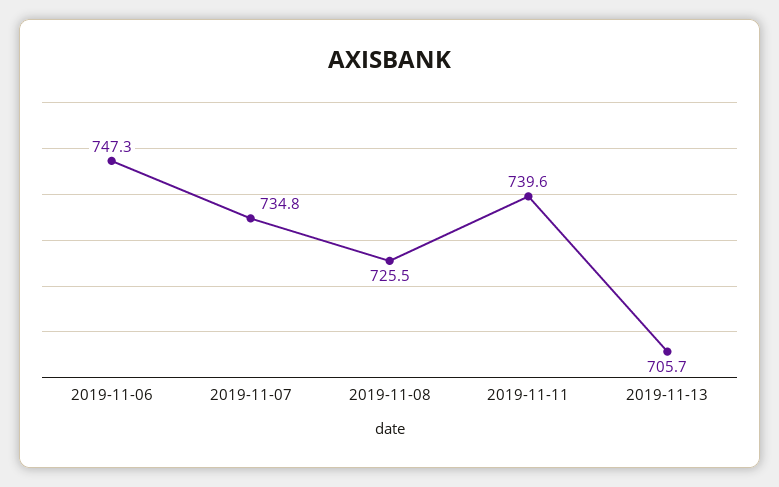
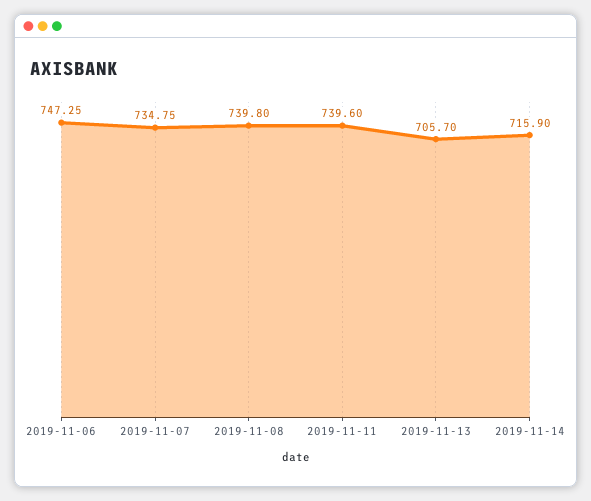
2019-11-08: 725.5 -> 739.8
2019-11-14: none -> 715.9

